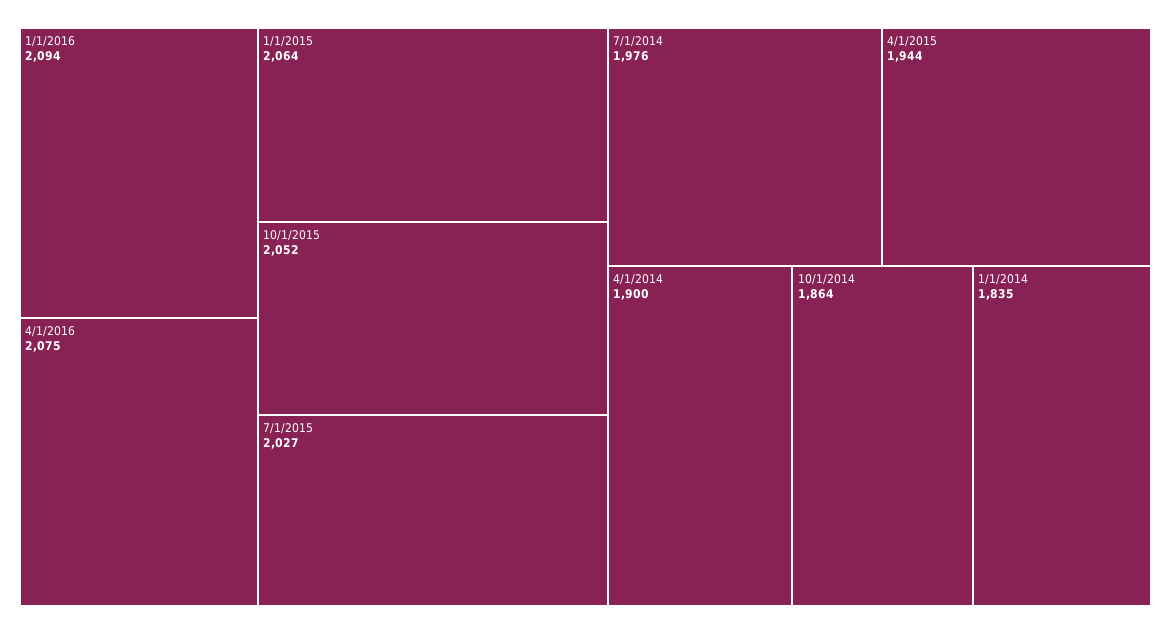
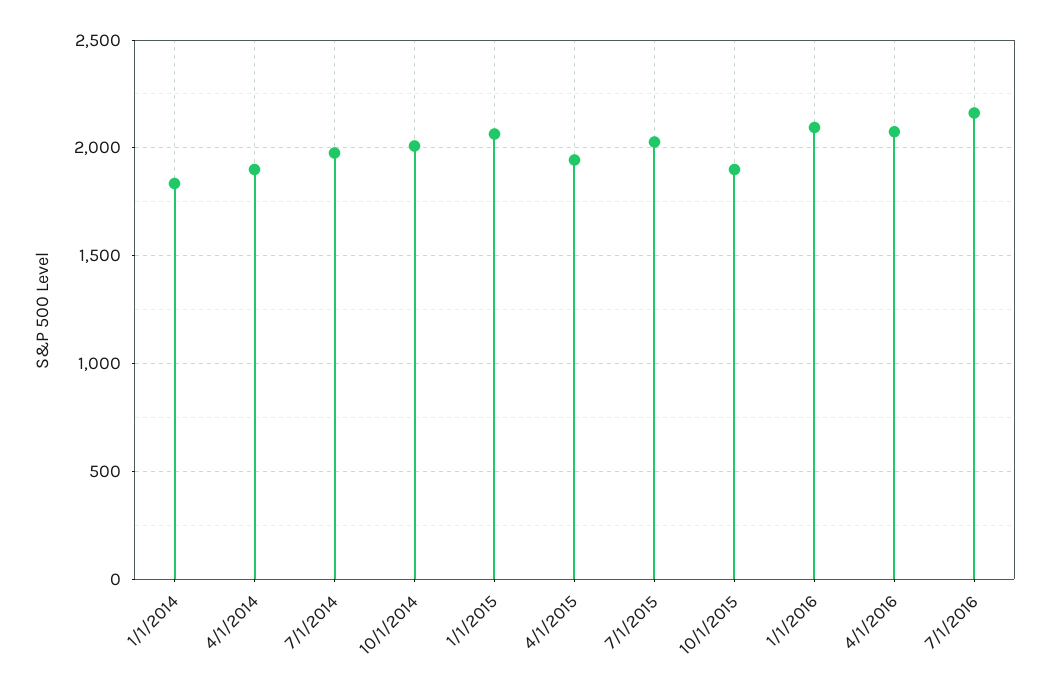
10/1/2015: 2052 -> 1900
10/1/2014: 1864 -> 2000
7/1/2016: none -> 2150

